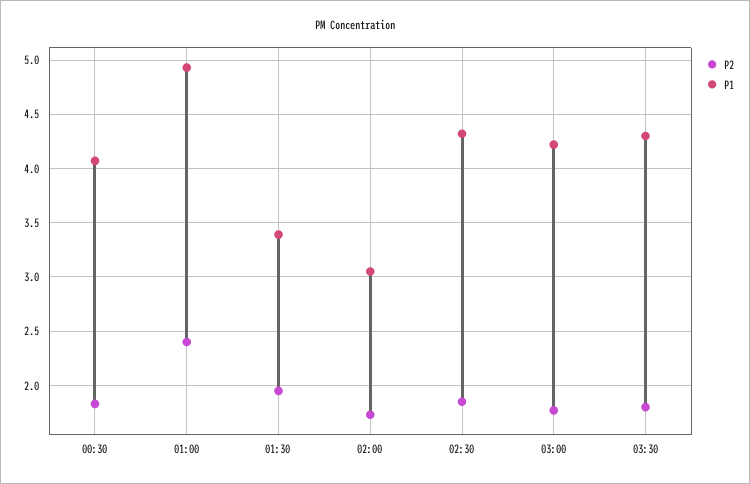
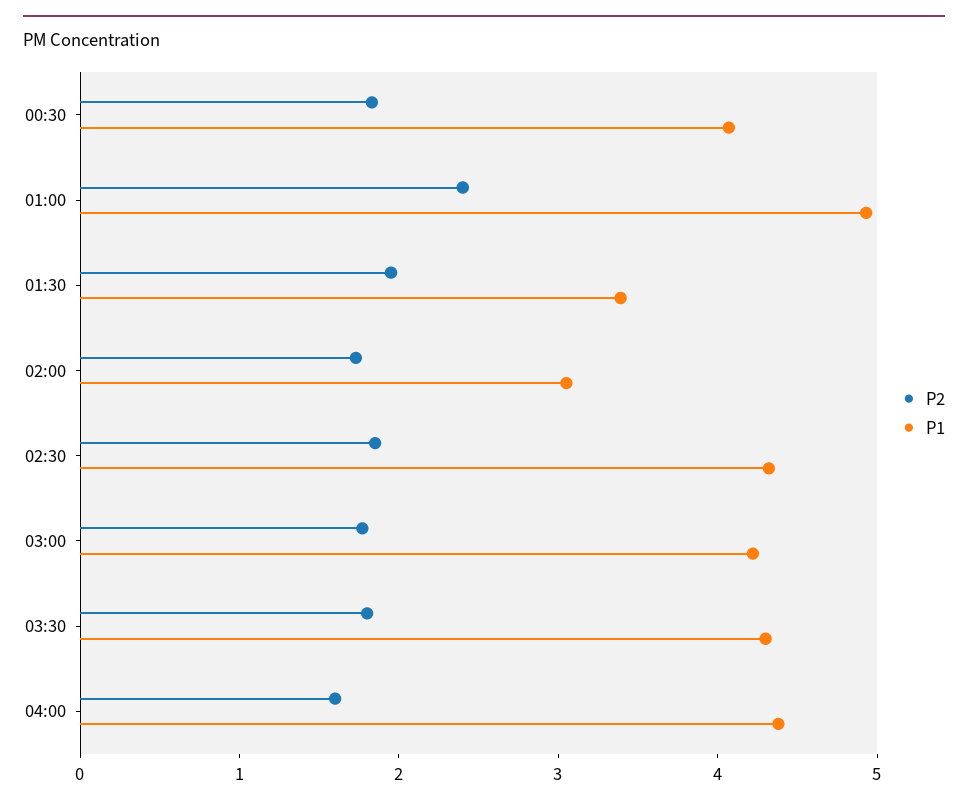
P2, 04:00: none -> 1.6
P1, 04:00: none -> 4.4

